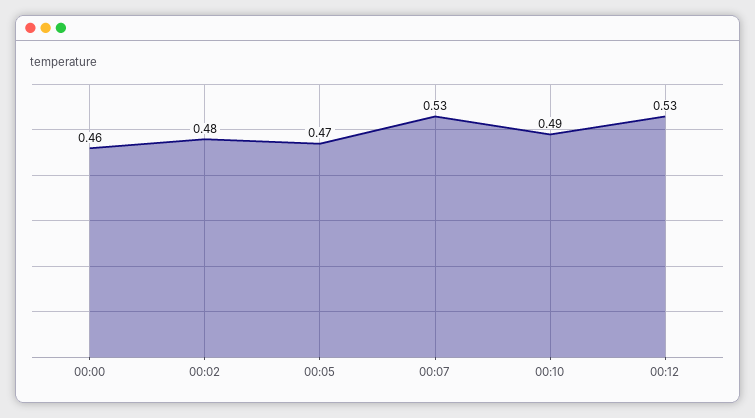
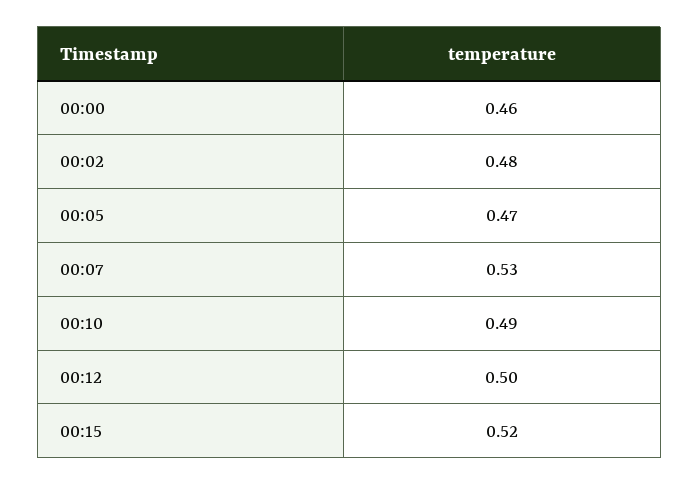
00:12: 0.53 -> 0.5
00:15: none -> 0.52

